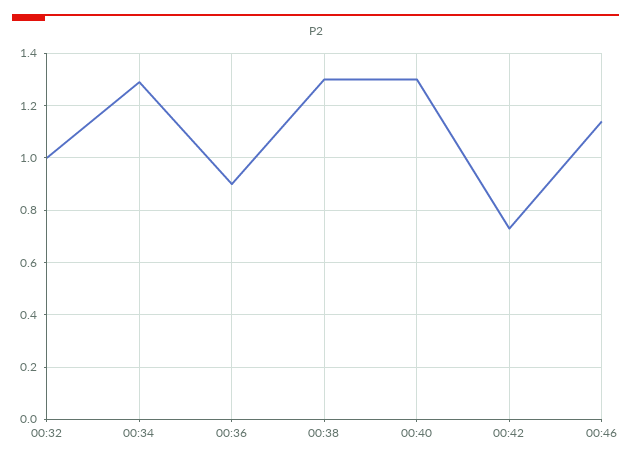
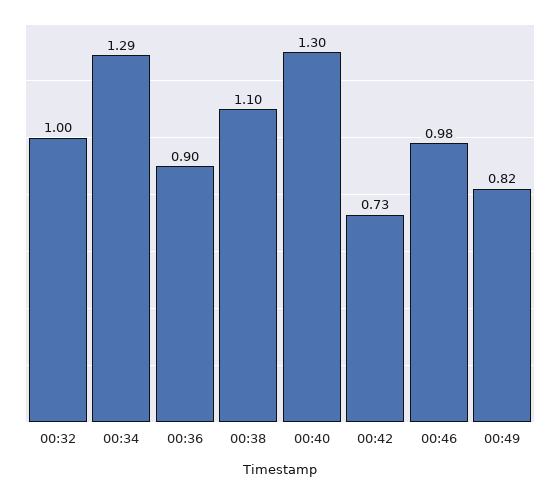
00:38: 1.3 -> 1.1
00:46: 1.15 -> 0.98
00:49: none -> 0.82

